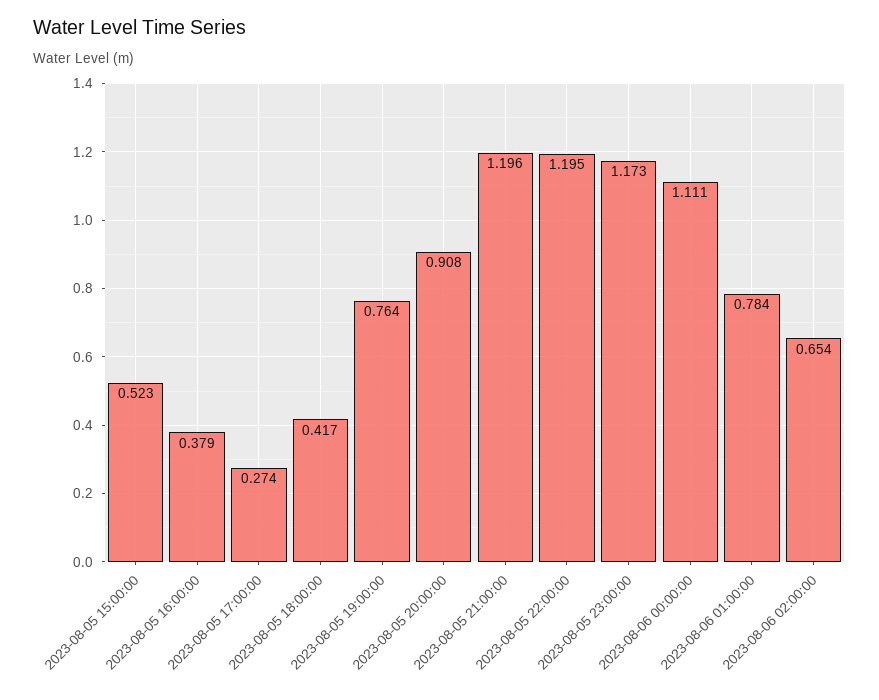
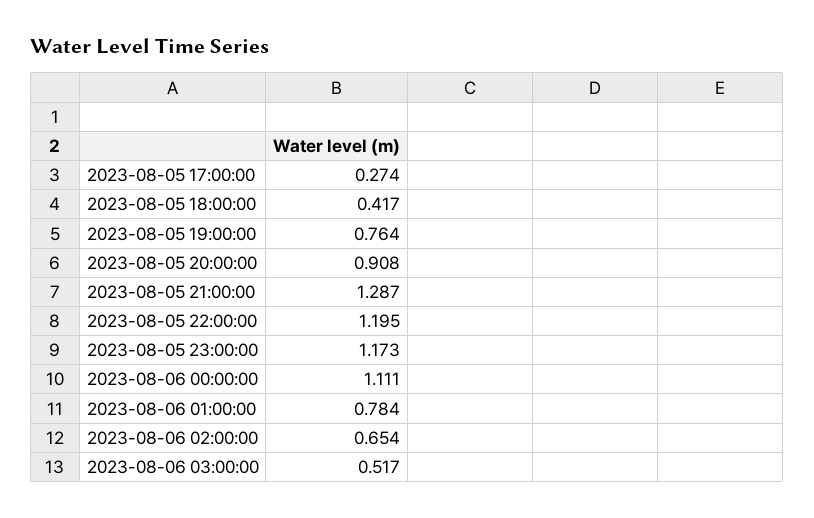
2023-08-05 15:00:00: 0.523 -> none
2023-08-05 16:00:00: 0.379 -> none
2023-08-05 21:00:00: 1.196 -> 1.287
2023-08-06 03:00:00: none -> 0.517

